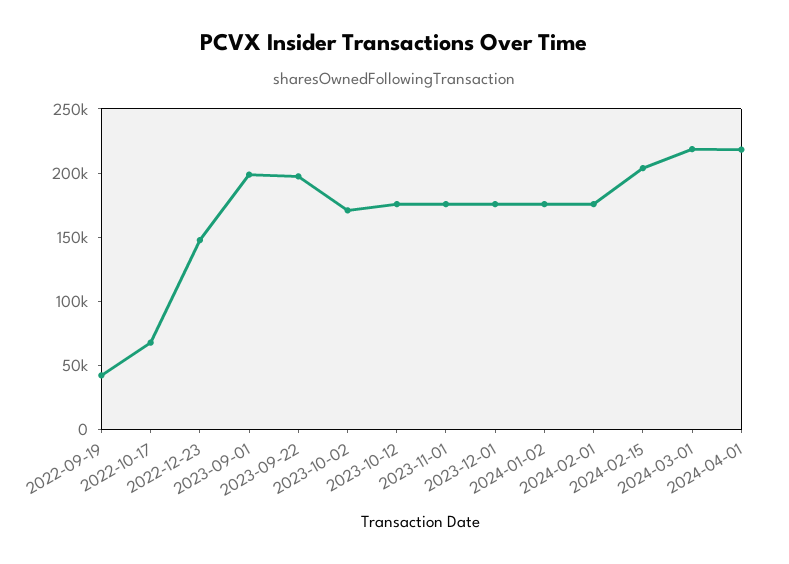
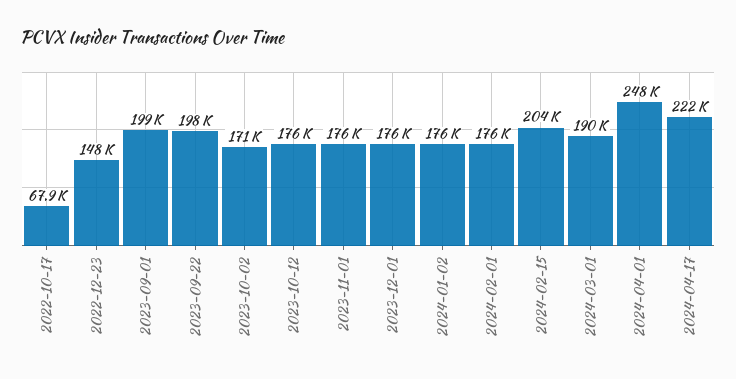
2022-09-19: 40000 -> none
2024-03-01: 220000 -> 190000
2024-04-01: 220000 -> 248000
2024-04-17: none -> 222000

